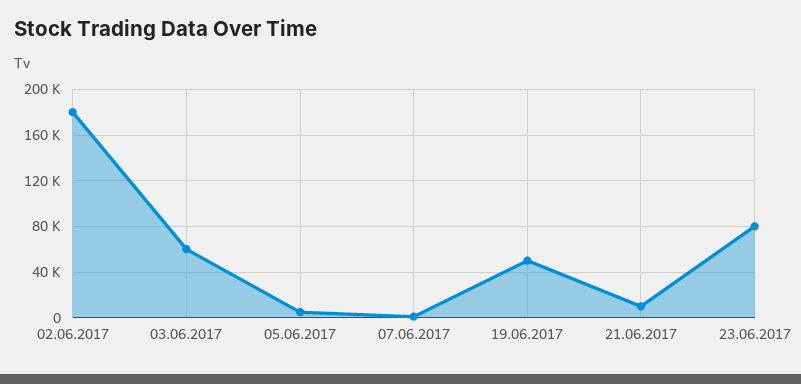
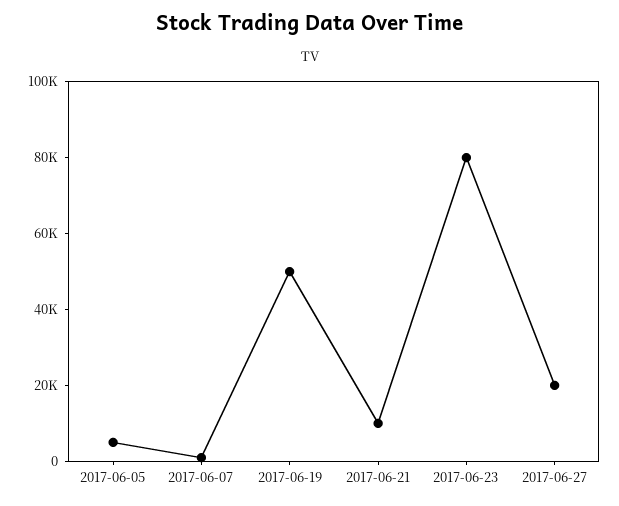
02.06.2017: 180000 -> none
03.06.2017: 60000 -> none
2017-06-27: none -> 20000

